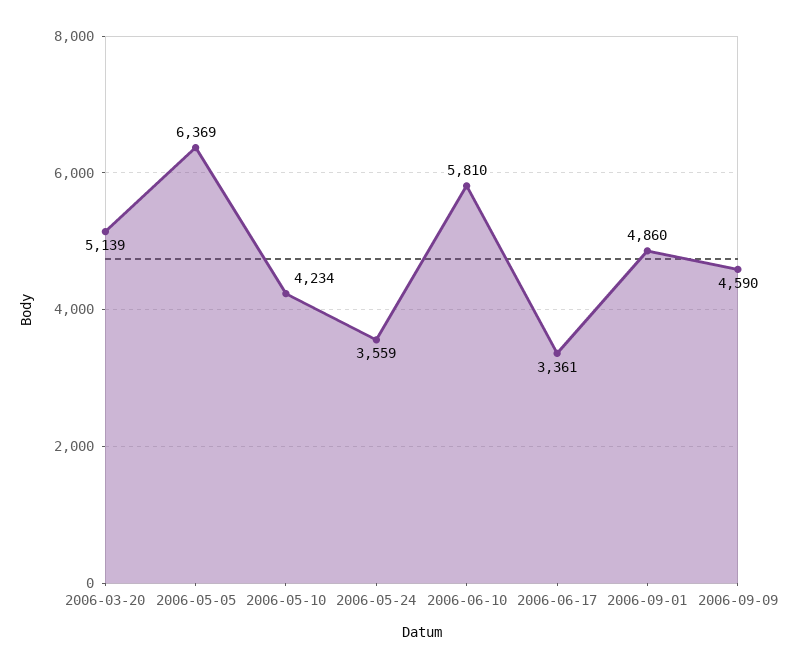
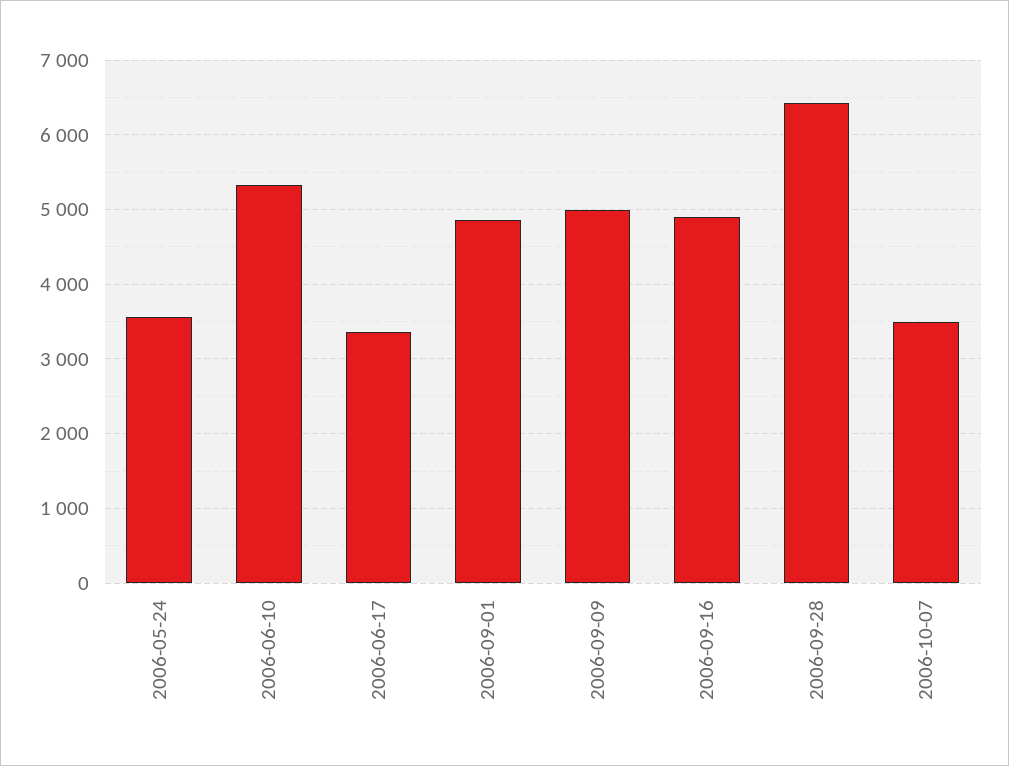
2006-03-20: 5139 -> none
2006-05-05: 6369 -> none
2006-05-10: 4234 -> none
2006-06-10: 5810 -> 5300
2006-09-09: 4590 -> 5000
2006-09-16: none -> 4900
2006-09-28: none -> 6400
2006-10-07: none -> 3500

